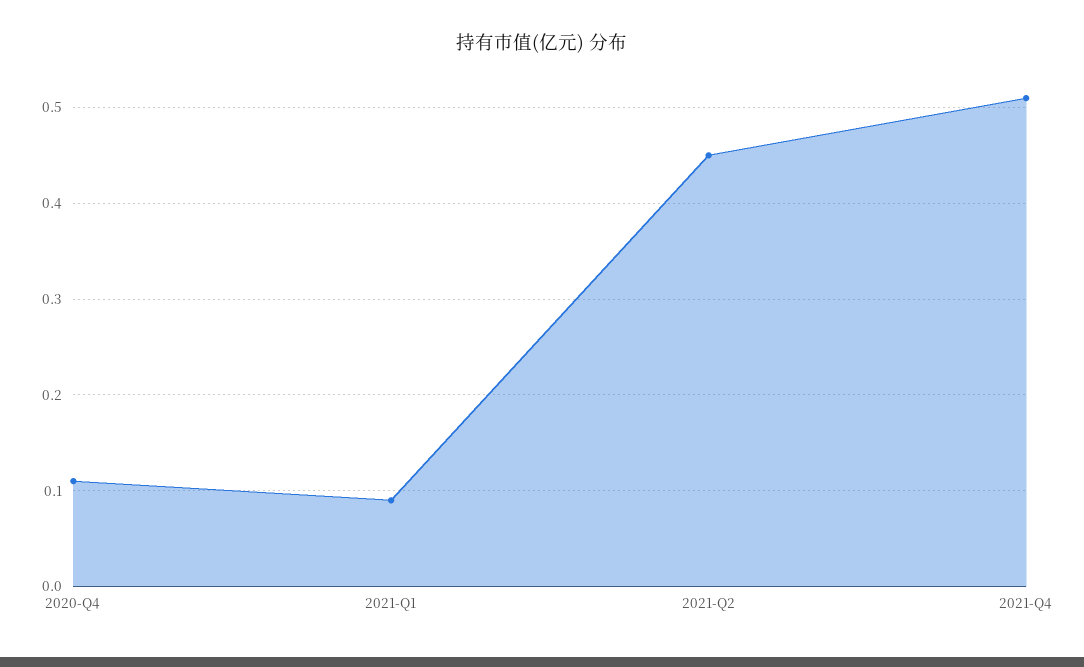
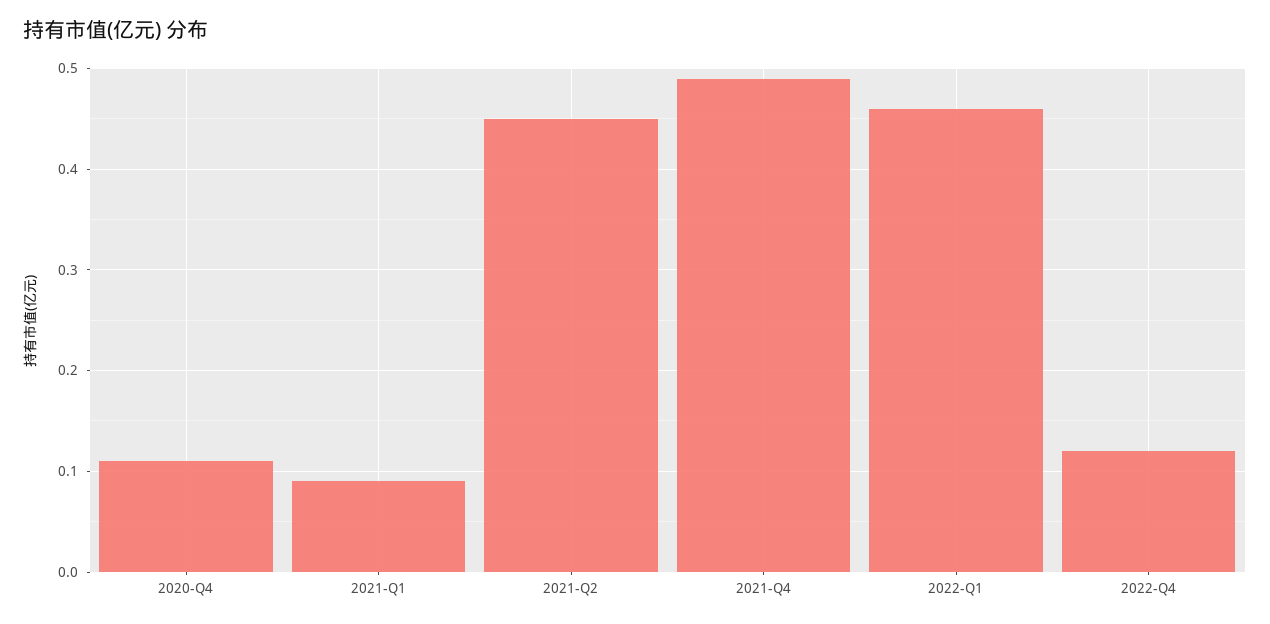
2021-Q4: 0.51 -> 0.49
2022-Q1: none -> 0.46
2022-Q4: none -> 0.12

